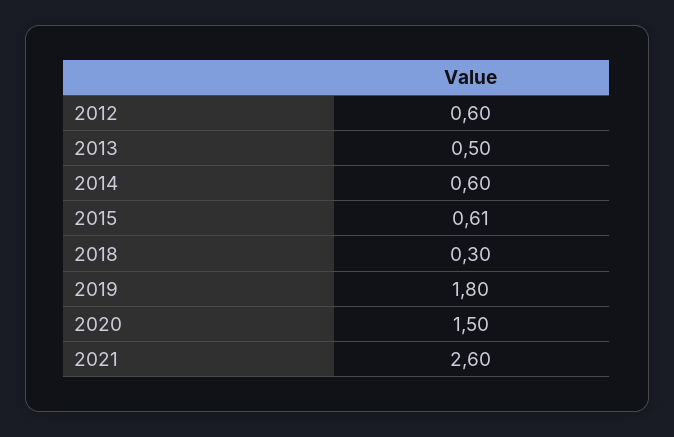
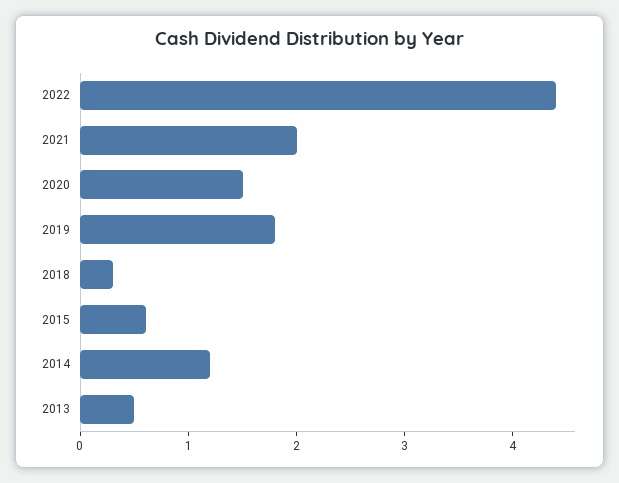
2012: 0.6 -> none
2014: 0.6 -> 1.2
2021: 2.6 -> 2
2022: none -> 4.4

